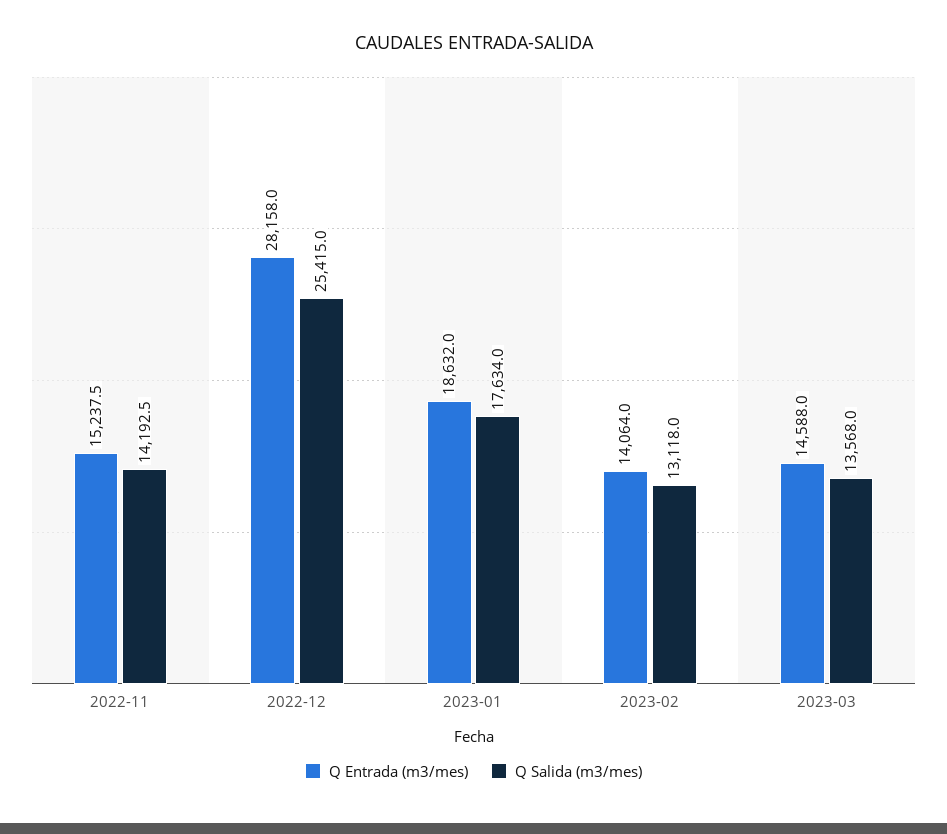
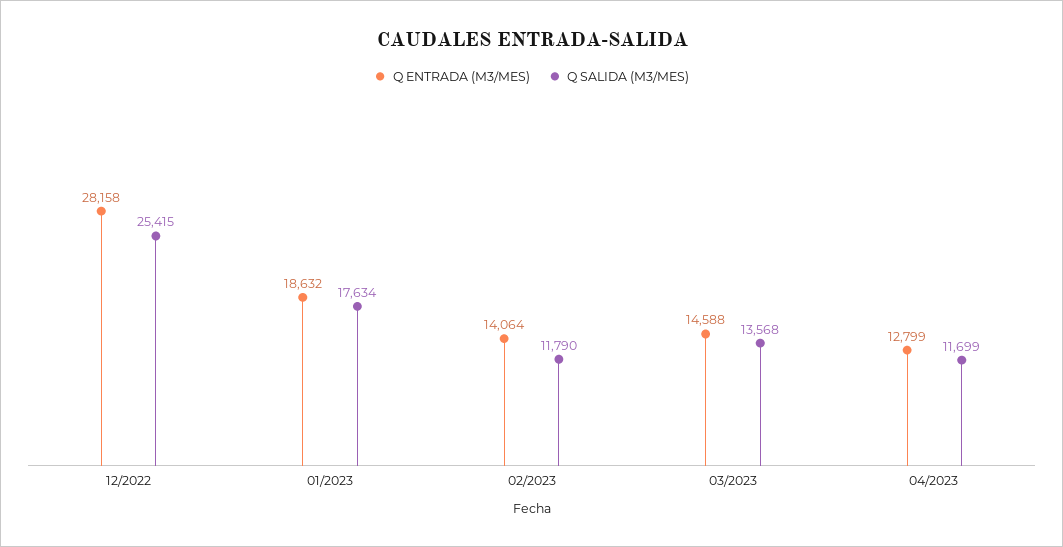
Q Entrada (m3/mes), 2022-11: 15237.5 -> none
Q Salida (m3/mes), 2022-11: 14192.5 -> none
Q Salida (m3/mes), 2023-02: 13118 -> 11790
Q Entrada (m3/mes), 04/2023: none -> 12799
Q Salida (m3/mes), 04/2023: none -> 11699

